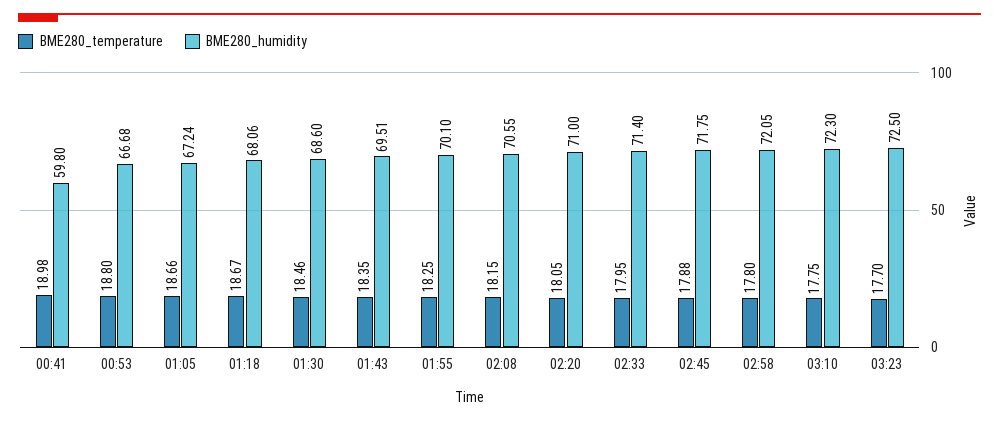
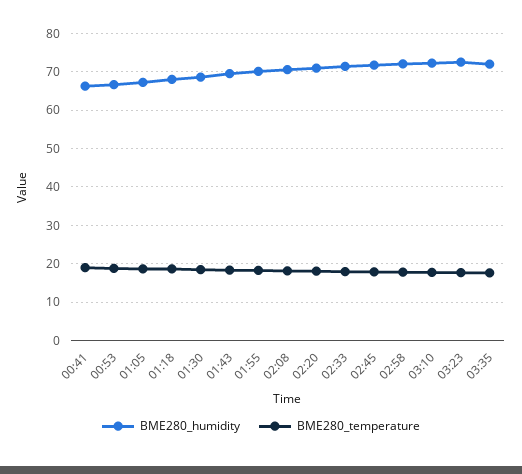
BME280_humidity, 00:41: 59.8 -> 66
BME280_humidity, 03:35: none -> 72
BME280_temperature, 03:35: none -> 18

